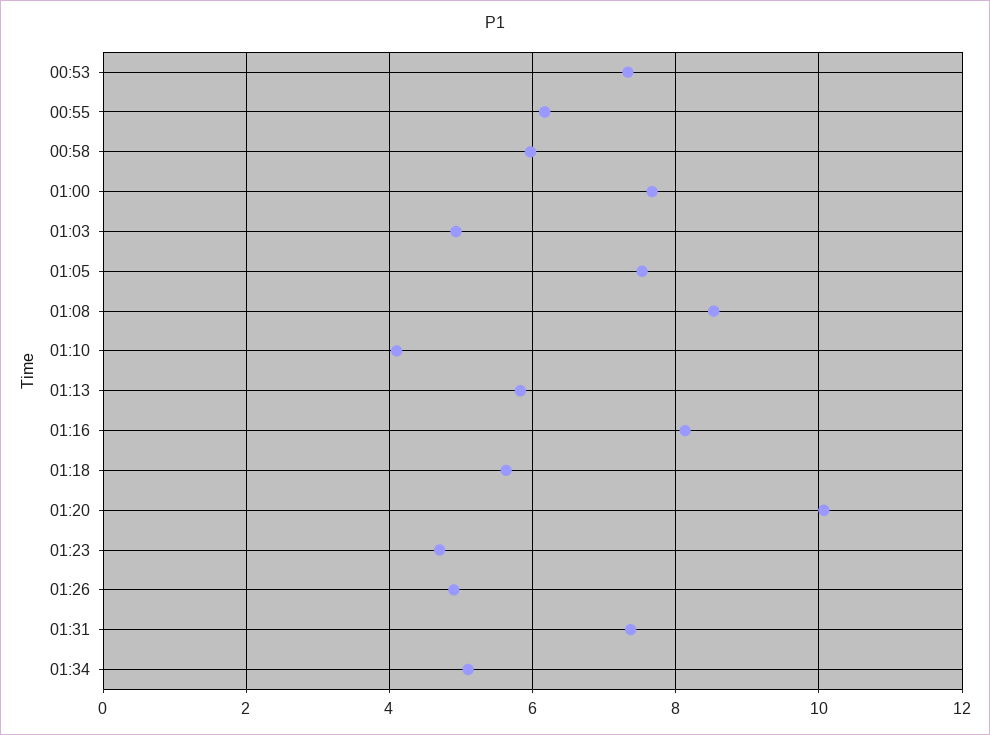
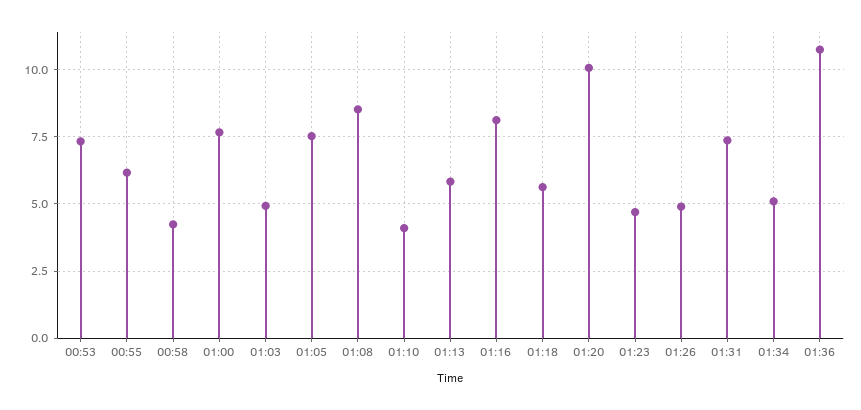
00:58: 6 -> 4.25
01:36: none -> 10.75

